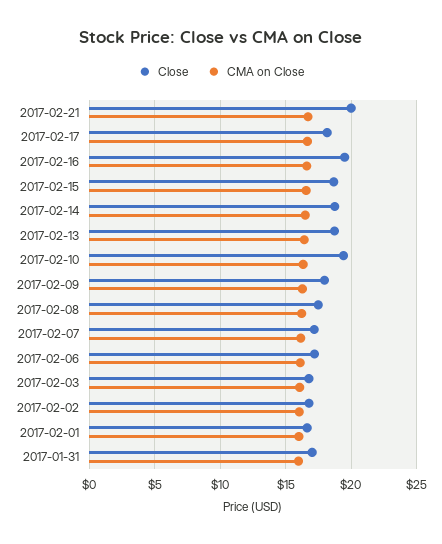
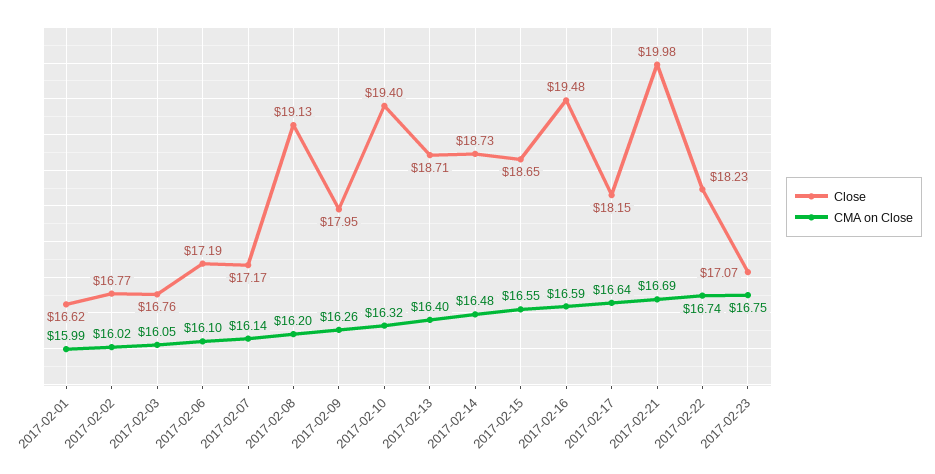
Close, 2017-02-08: 17.5 -> 19.13
Close, 2017-01-31: 17 -> none
CMA on Close, 2017-01-31: 16 -> none
Close, 2017-02-22: none -> 18.23
CMA on Close, 2017-02-22: none -> 16.74
Close, 2017-02-23: none -> 17.07
CMA on Close, 2017-02-23: none -> 16.75

